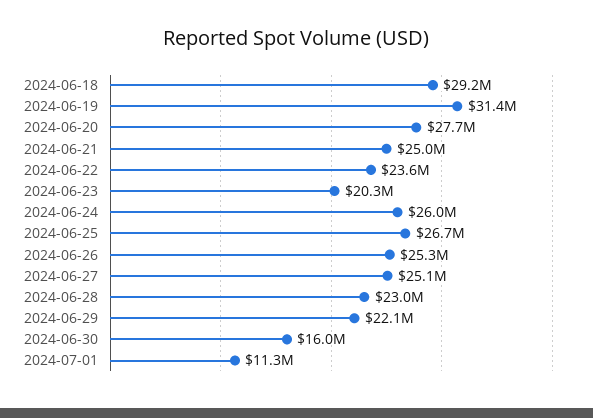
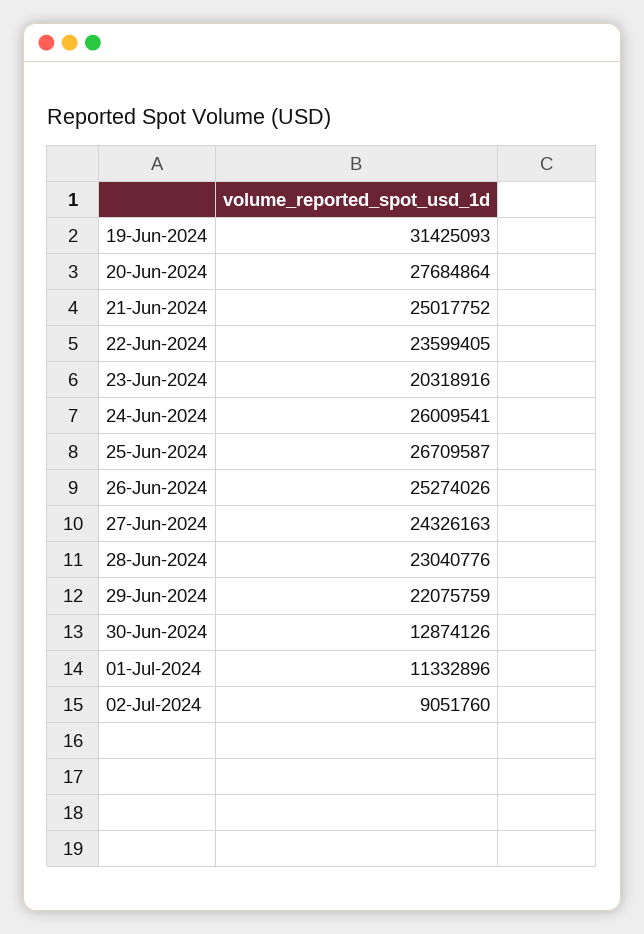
2024-06-18: 29200000 -> none
2024-06-27: 25100000 -> 24326163
2024-06-30: 16000000 -> 12874126
02-Jul-2024: none -> 9051760

